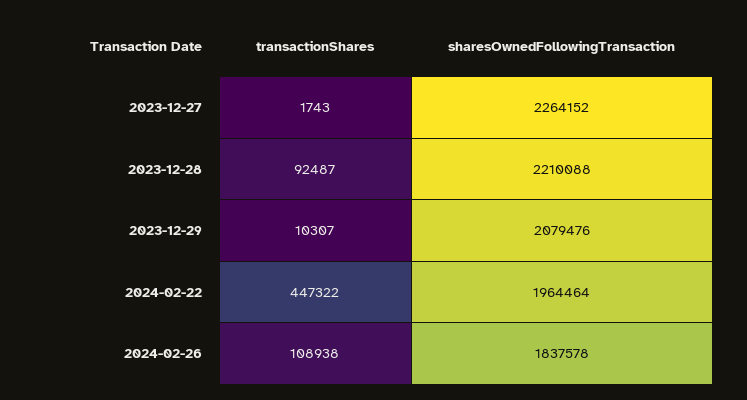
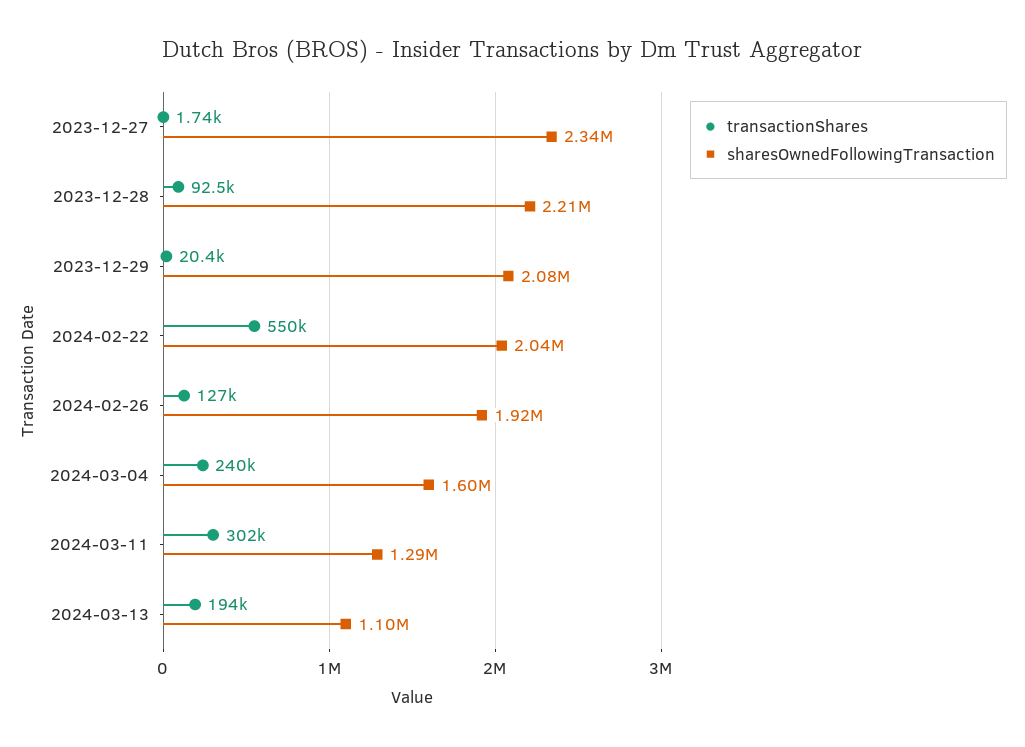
sharesOwnedFollowingTransaction, 2023-12-27: 2264152 -> 2340000
transactionShares, 2023-12-29: 10307 -> 20400
transactionShares, 2024-02-22: 447322 -> 550000
sharesOwnedFollowingTransaction, 2024-02-22: 1964464 -> 2040000
transactionShares, 2024-02-26: 108938 -> 127000
sharesOwnedFollowingTransaction, 2024-02-26: 1837578 -> 1920000
transactionShares, 2024-03-04: none -> 240000
sharesOwnedFollowingTransaction, 2024-03-04: none -> 1600000
transactionShares, 2024-03-11: none -> 302000
sharesOwnedFollowingTransaction, 2024-03-11: none -> 1290000
transactionShares, 2024-03-13: none -> 194000
sharesOwnedFollowingTransaction, 2024-03-13: none -> 1100000

